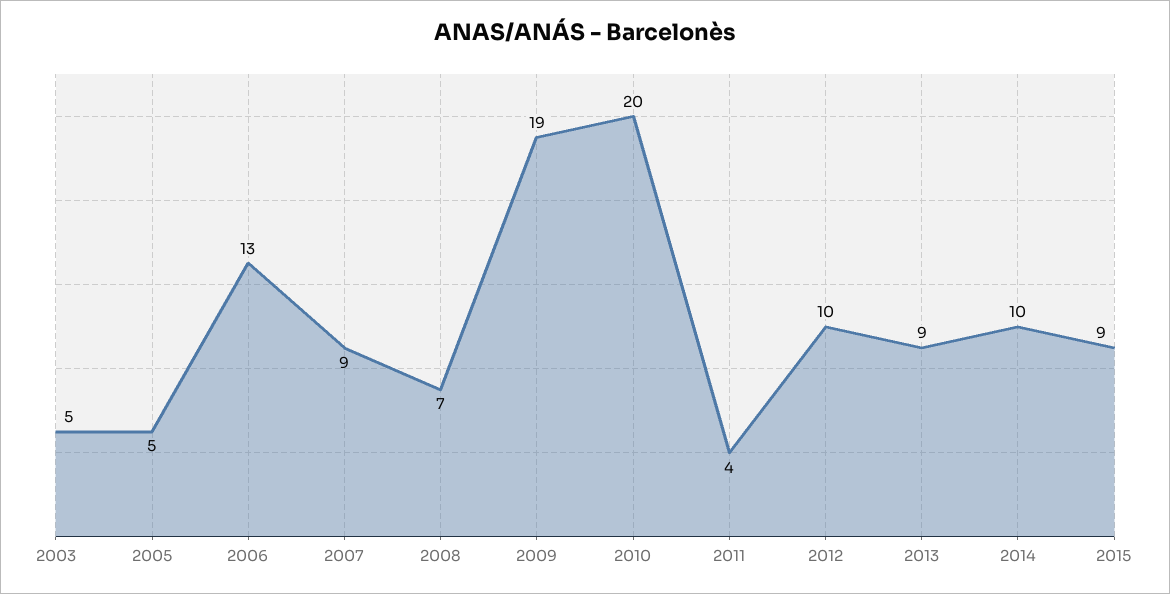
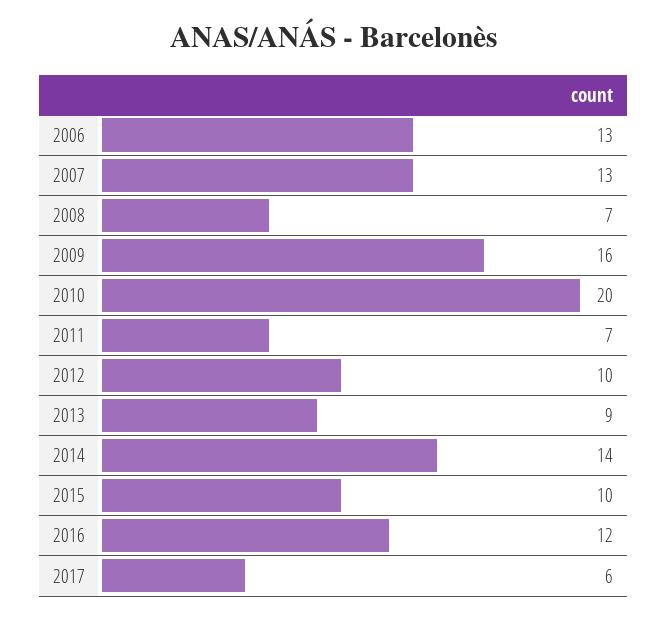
2003: 5 -> none
2005: 5 -> none
2007: 9 -> 13
2009: 19 -> 16
2011: 4 -> 7
2014: 10 -> 14
2015: 9 -> 10
2016: none -> 12
2017: none -> 6

